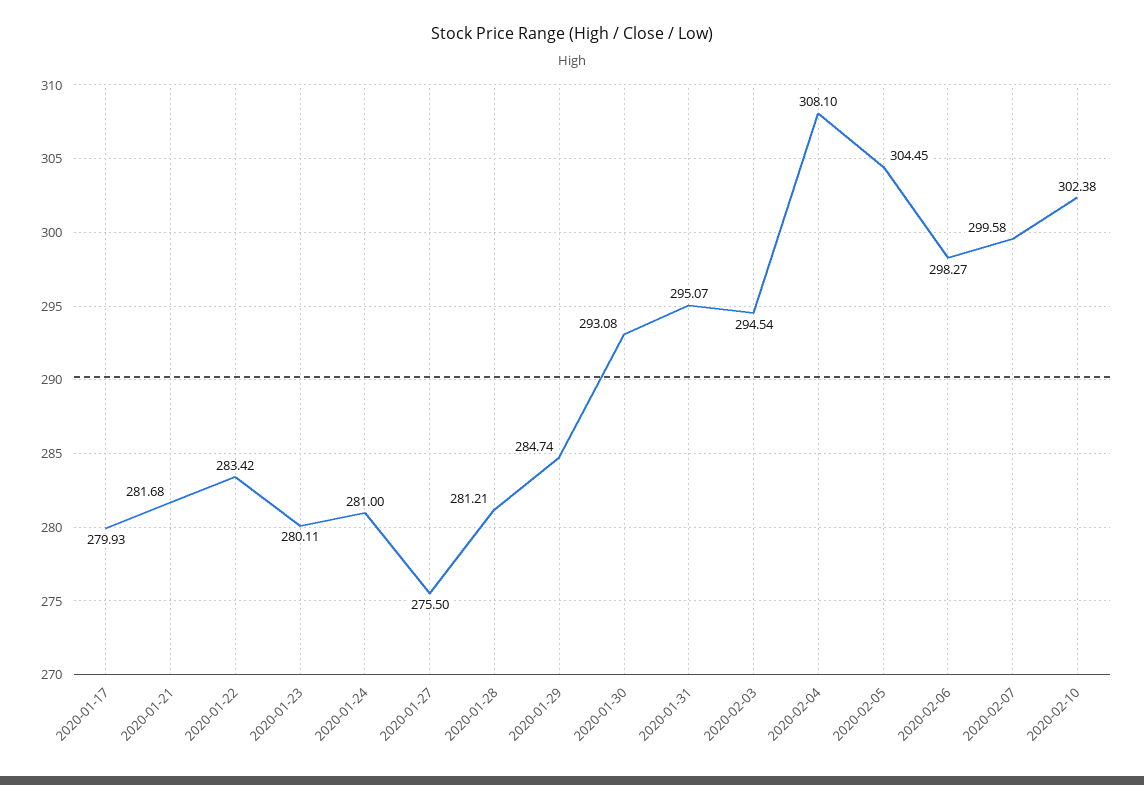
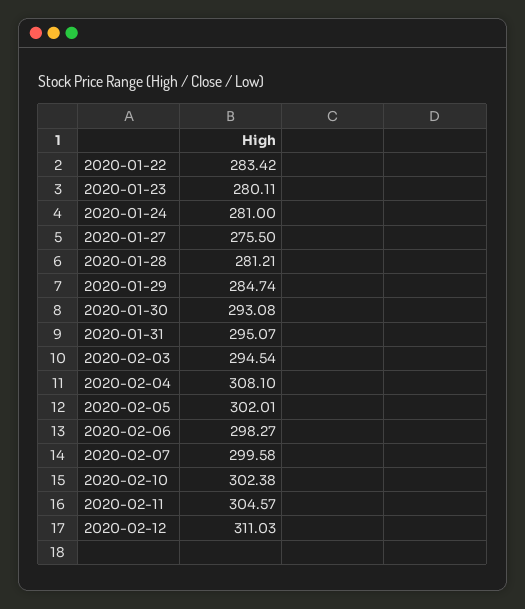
2020-01-17: 279.93 -> none
2020-01-21: 281.68 -> none
2020-02-05: 304.45 -> 302.01
2020-02-11: none -> 304.57
2020-02-12: none -> 311.03

